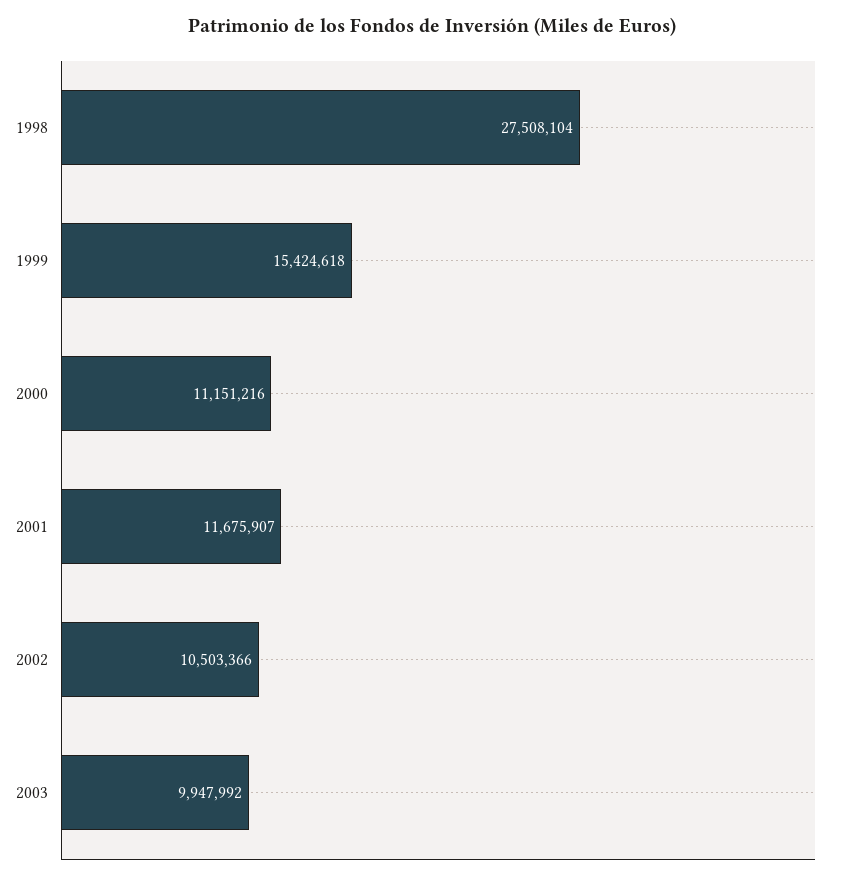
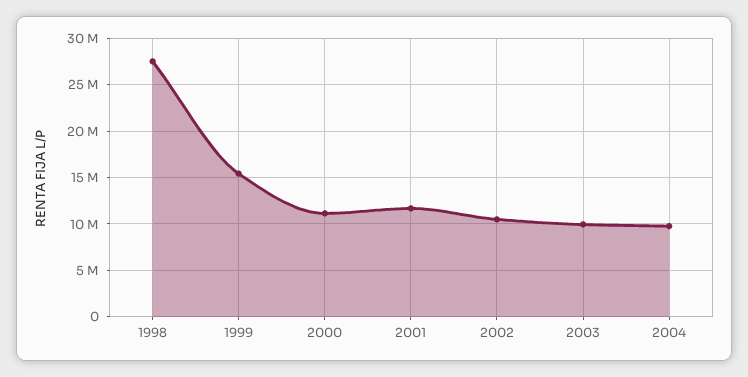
2004: none -> 10000000

